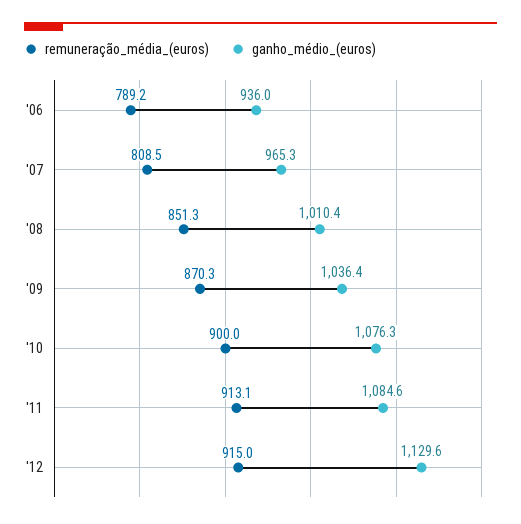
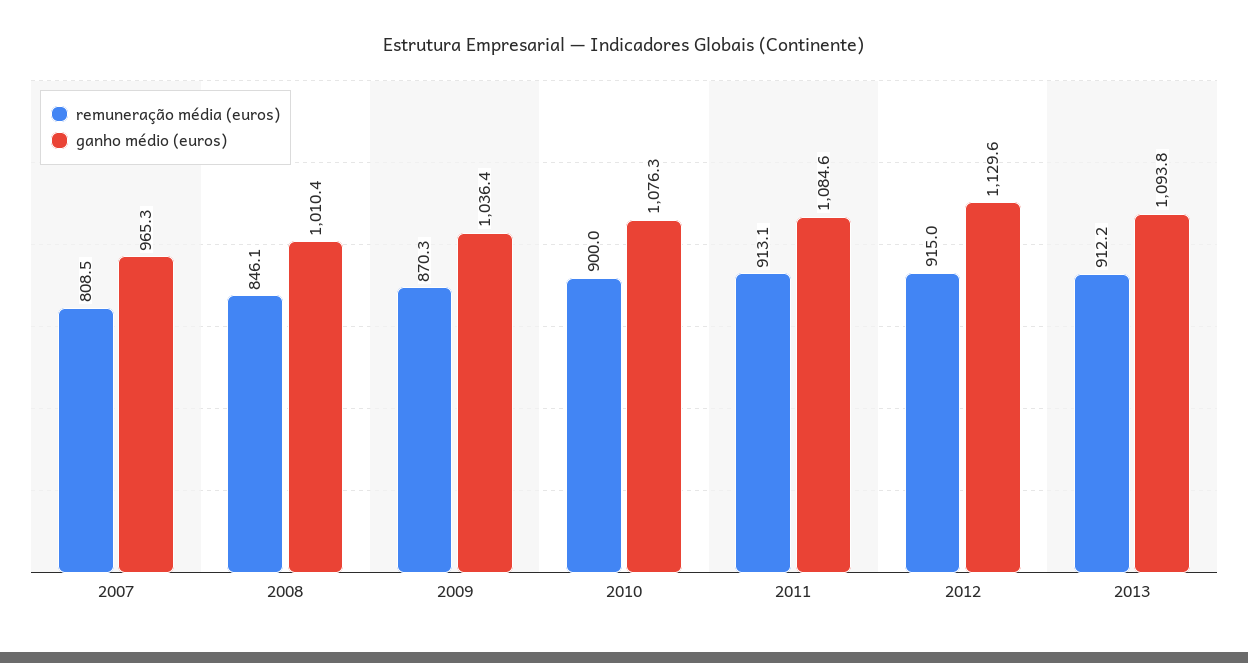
remuneração_média_(euros), '06: 789.2 -> none
ganho_médio_(euros), '06: 936 -> none
remuneração_média_(euros), '08: 851.3 -> 846.1
remuneração_média_(euros), 2013: none -> 912.2
ganho_médio_(euros), 2013: none -> 1093.8

